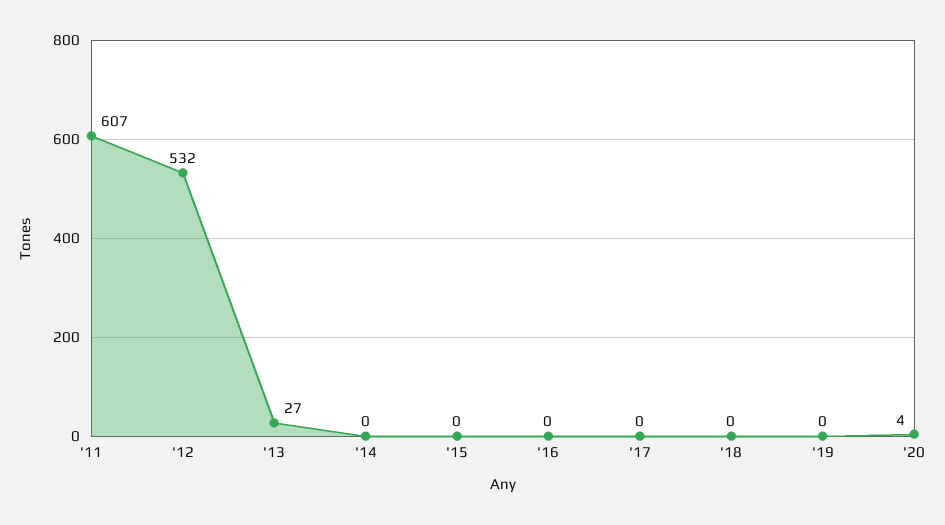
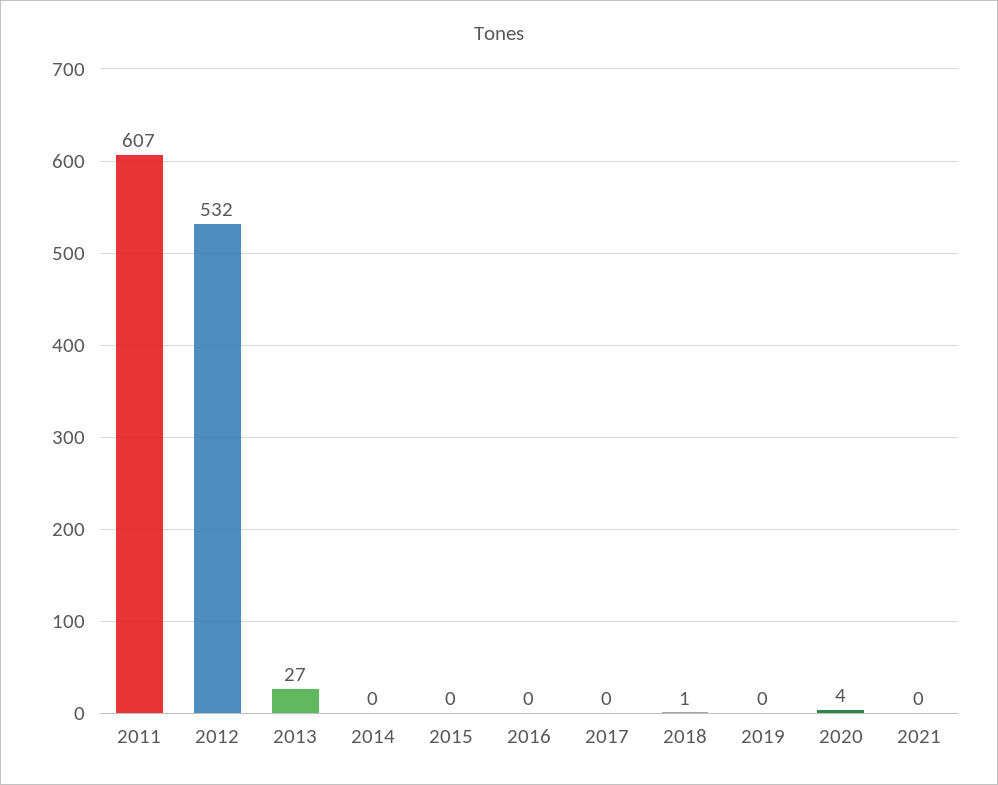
'18: 0 -> 1
2021: none -> 0

